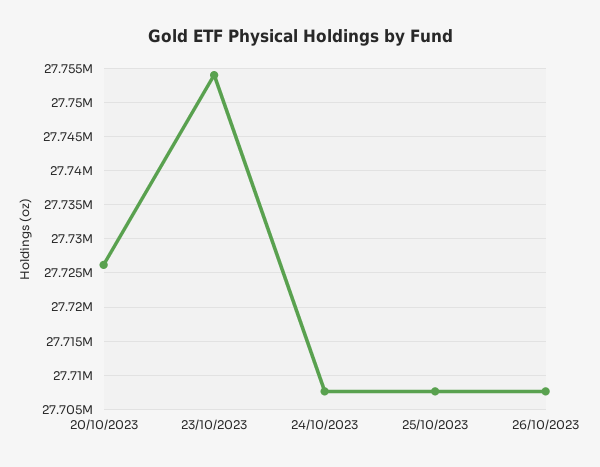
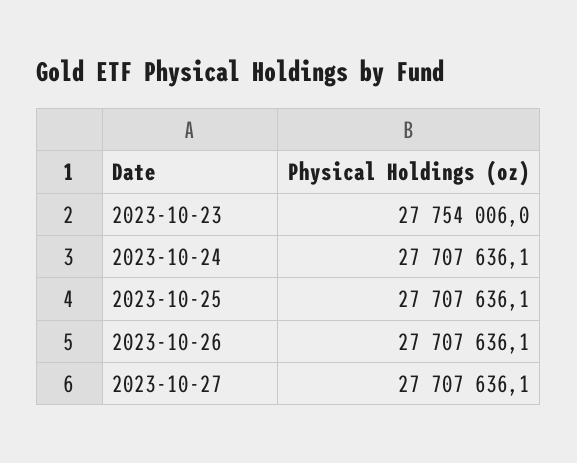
20/10/2023: 27726000 -> none
2023-10-27: none -> 27707636.1

